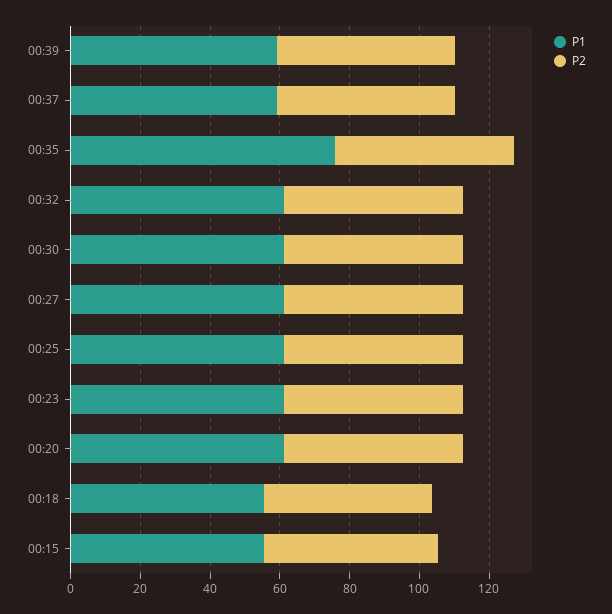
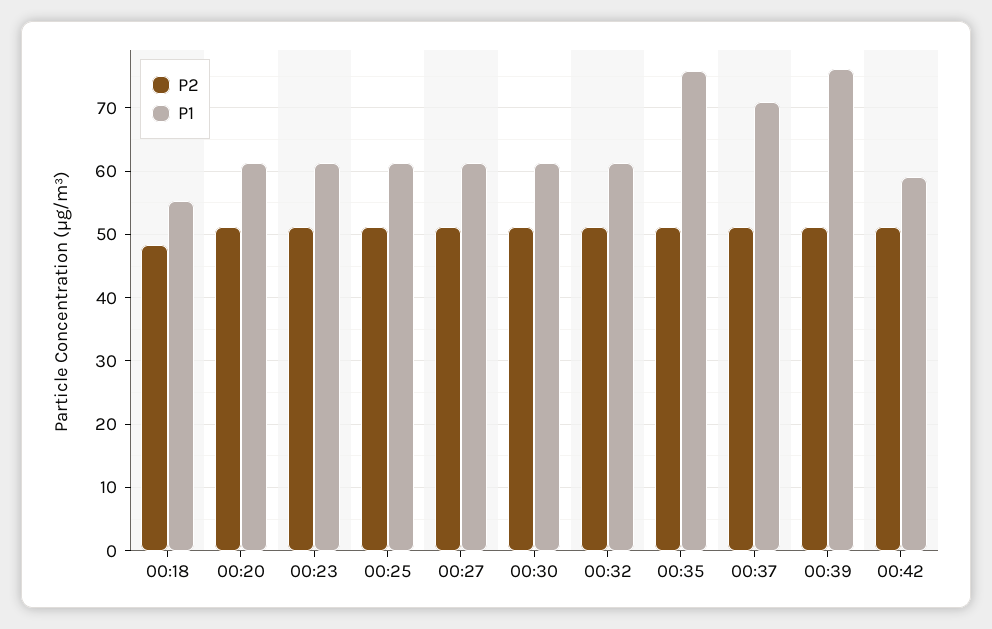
P1, 00:39: 60 -> 76
P1, 00:37: 60 -> 71
P1, 00:15: 55 -> none
P2, 00:15: 50 -> none
P2, 00:42: none -> 51
P1, 00:42: none -> 59

